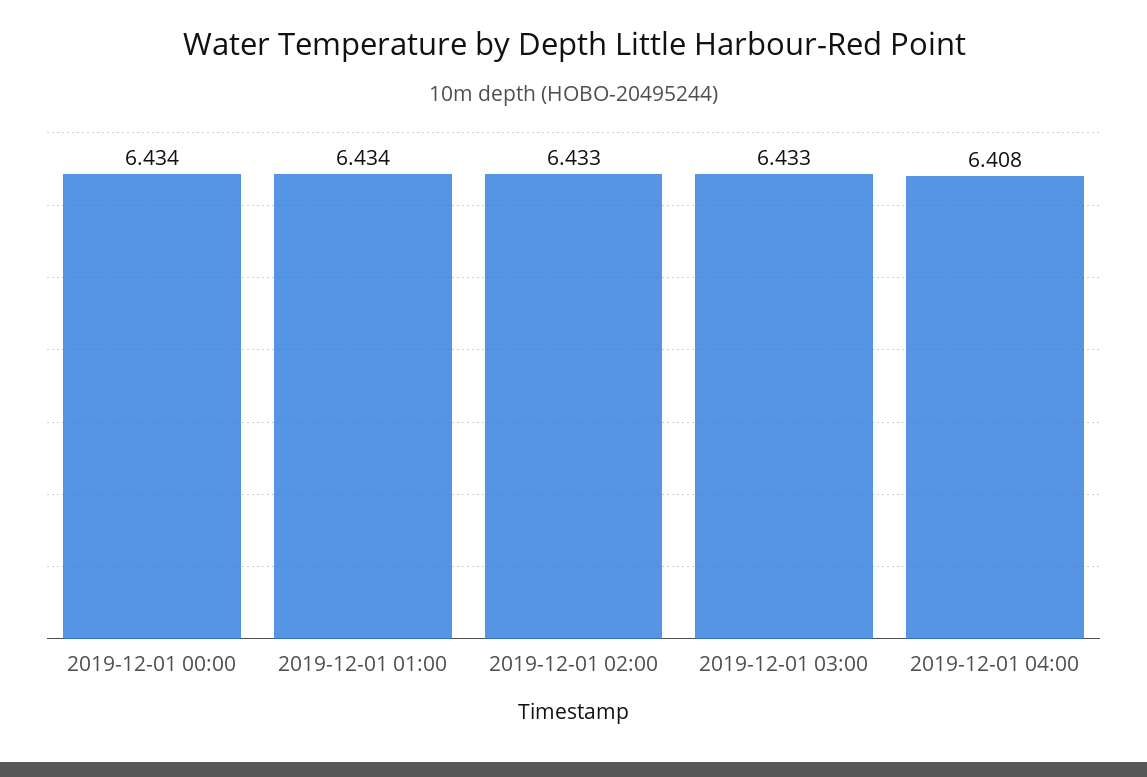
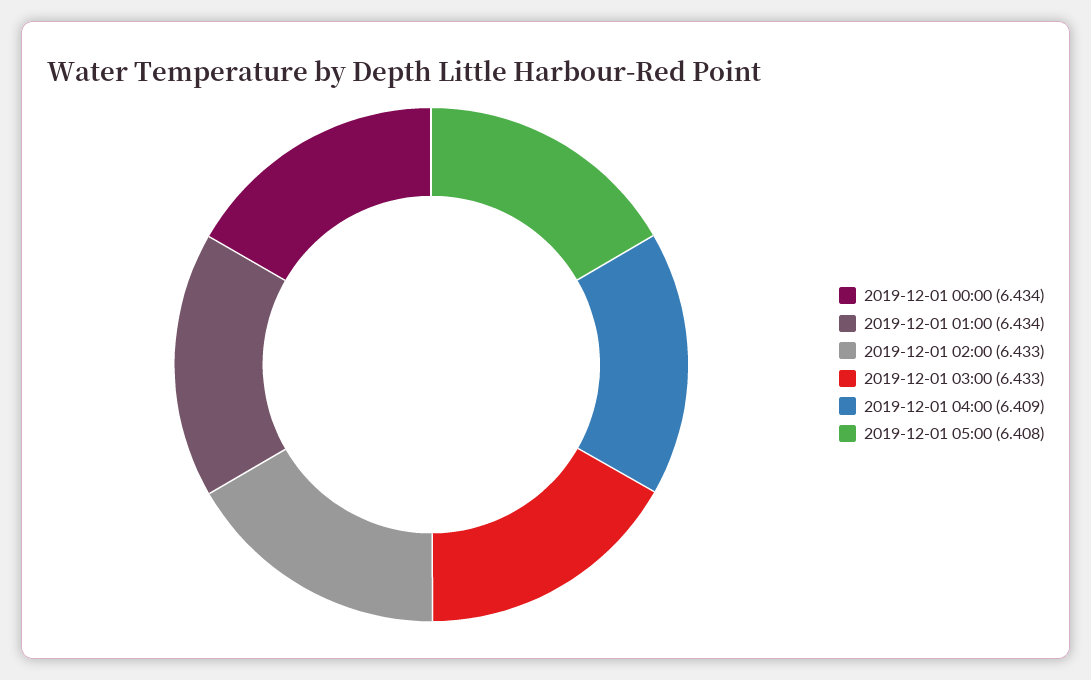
2019-12-01 04:00: 6.408 -> 6.409
2019-12-01 05:00: none -> 6.408

